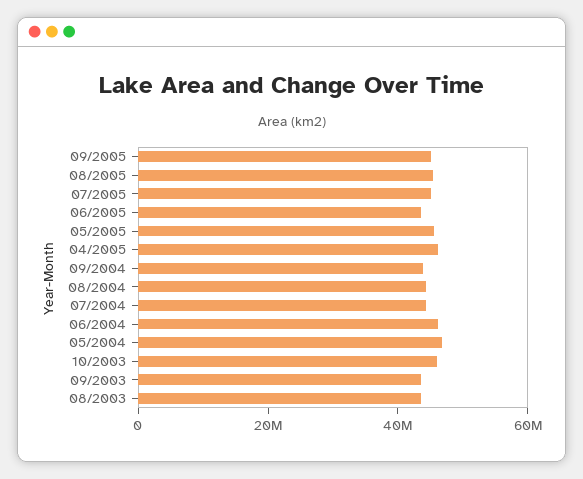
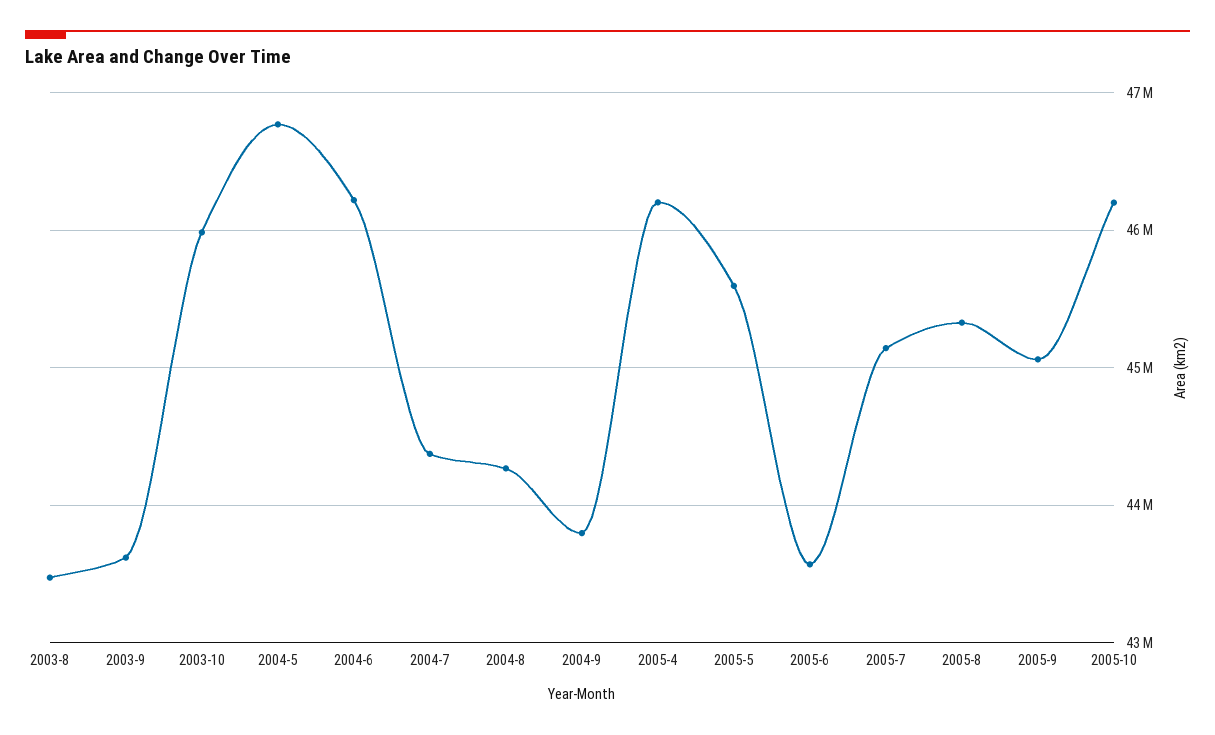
2005-10: none -> 46200000

